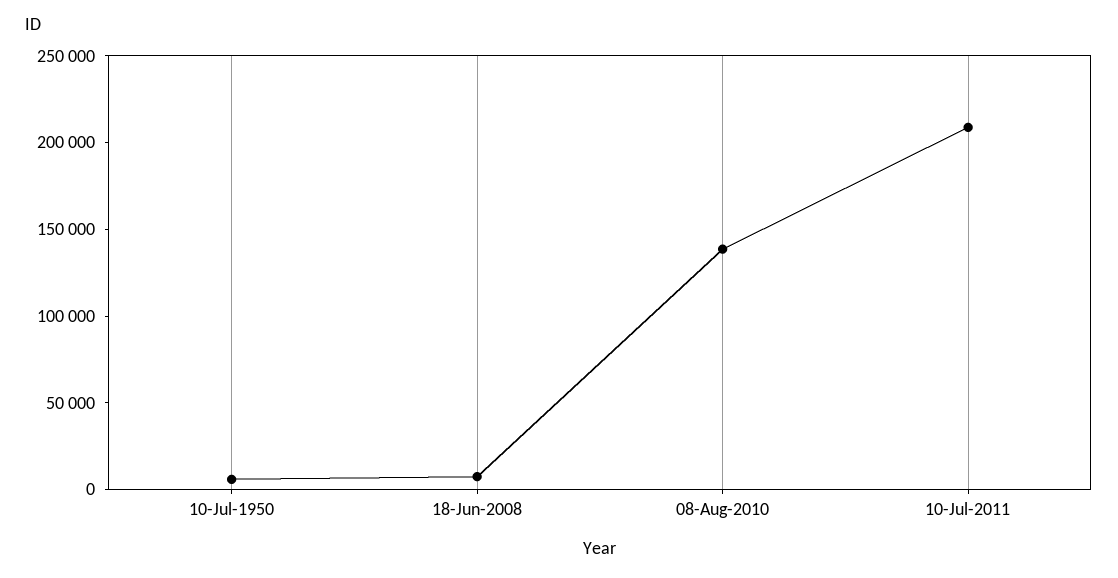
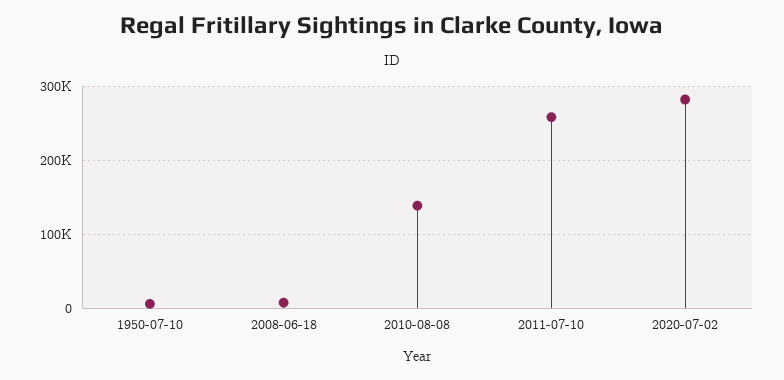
10-Jul-2011: 210000 -> 260000
2020-07-02: none -> 280000

